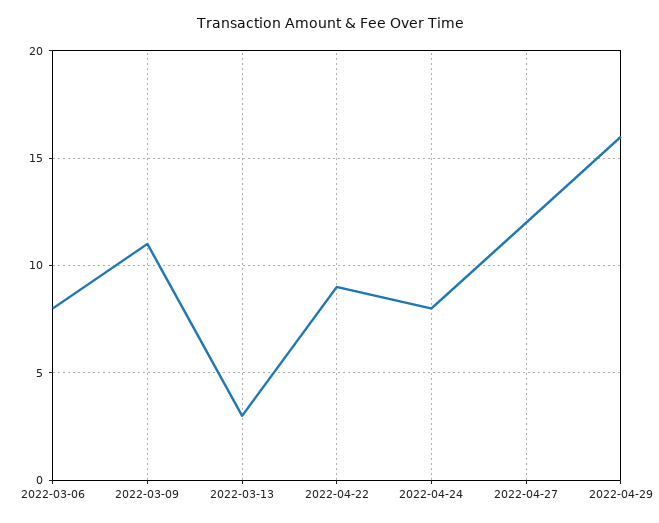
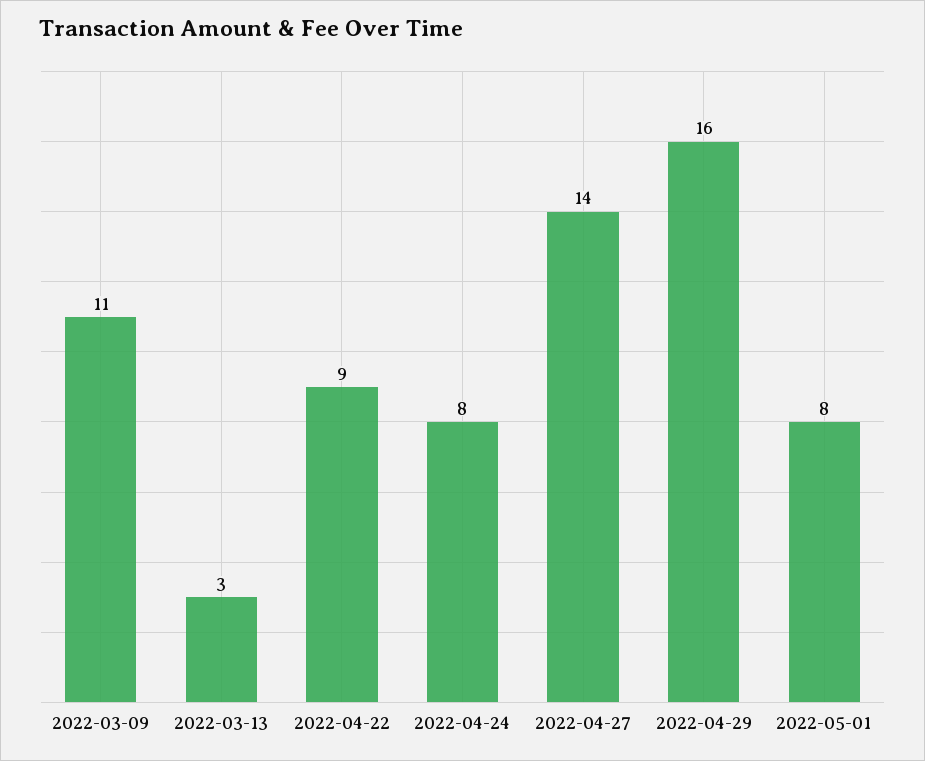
2022-03-06: 8 -> none
2022-04-27: 12 -> 14
2022-05-01: none -> 8

